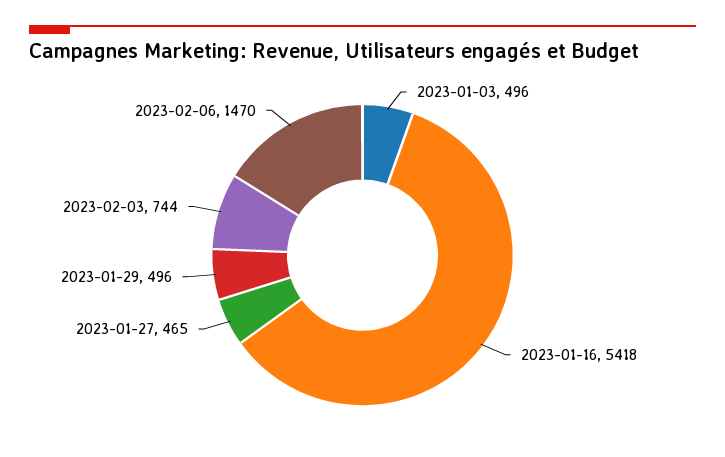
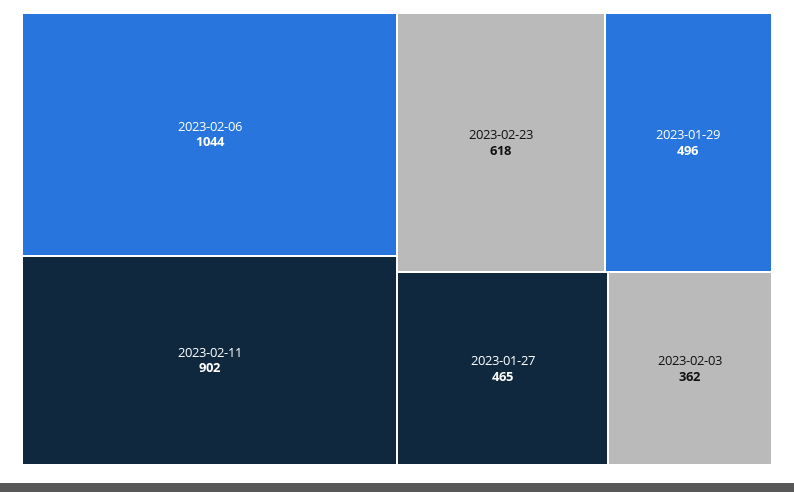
2023-01-03: 496 -> none
2023-01-16: 5418 -> none
2023-02-03: 744 -> 362
2023-02-06: 1470 -> 1044
2023-02-11: none -> 902
2023-02-23: none -> 618

